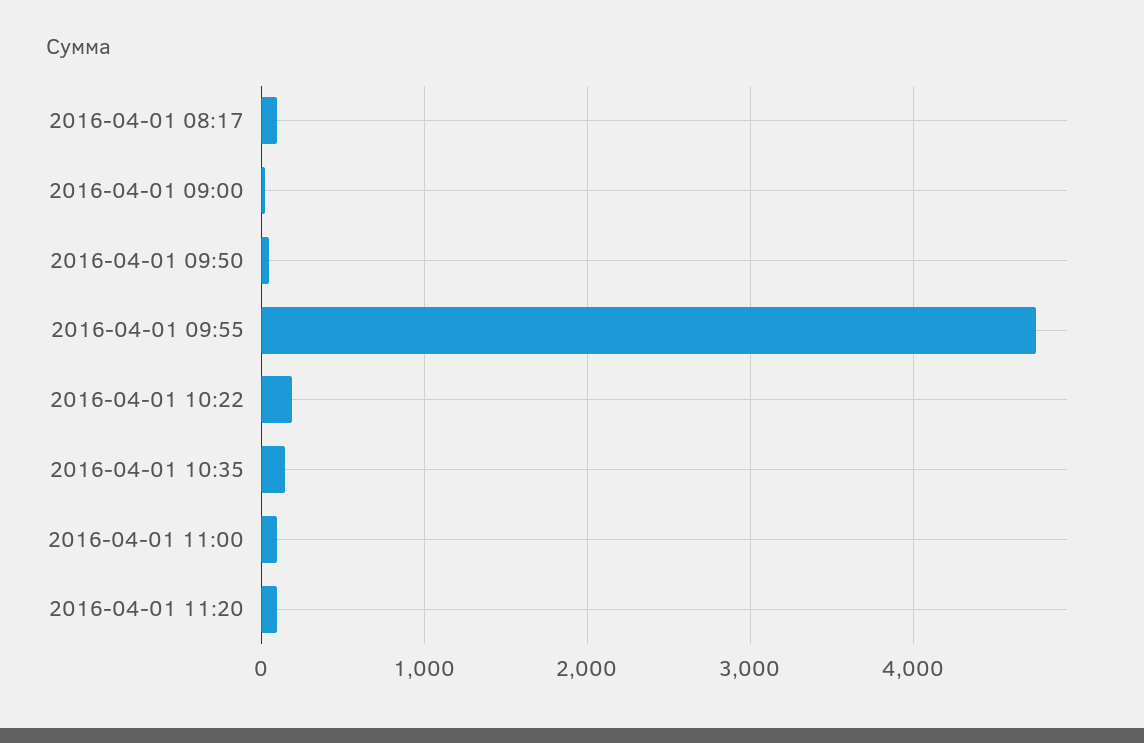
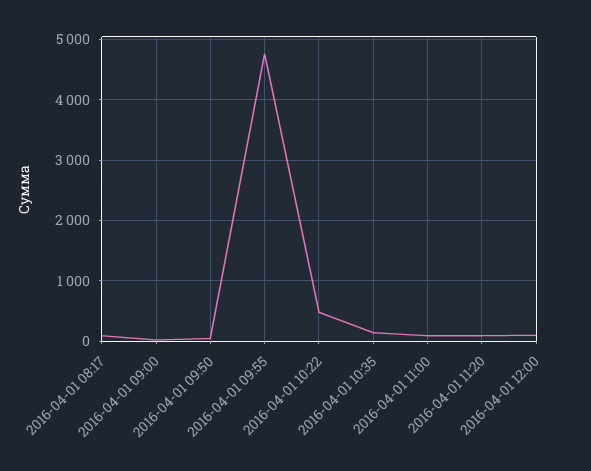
2016-04-01 10:22: 200 -> 500
2016-04-01 12:00: none -> 100

